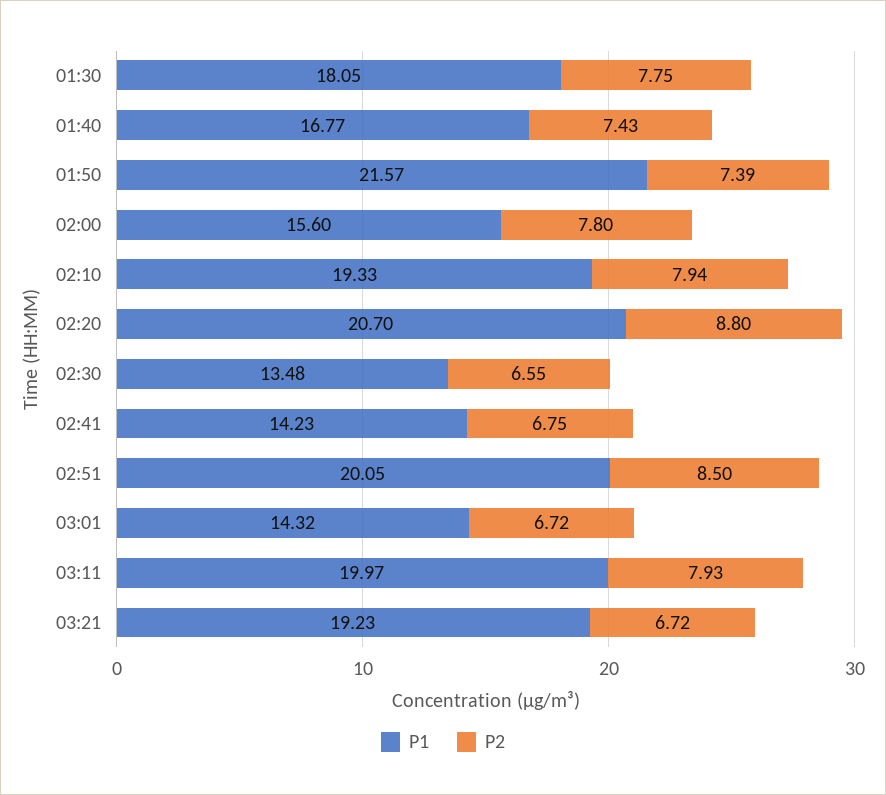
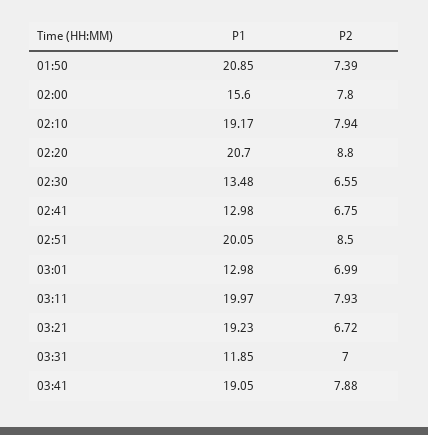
P1, 01:30: 18.05 -> none
P2, 01:30: 7.75 -> none
P1, 01:40: 16.77 -> none
P2, 01:40: 7.43 -> none
P1, 01:50: 21.57 -> 20.85
P1, 02:10: 19.33 -> 19.17
P1, 02:41: 14.23 -> 12.98
P1, 03:01: 14.32 -> 12.98
P2, 03:01: 6.72 -> 6.99
P1, 03:31: none -> 11.85
P2, 03:31: none -> 7
P1, 03:41: none -> 19.05
P2, 03:41: none -> 7.88

